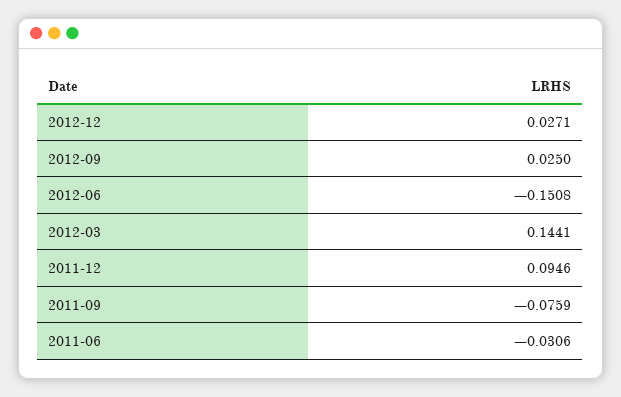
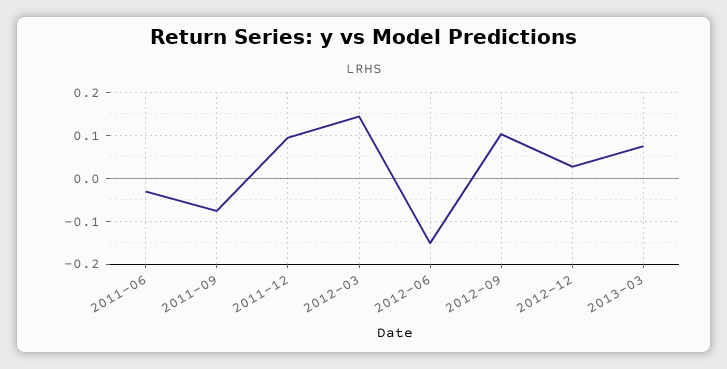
2012-09: 0.025 -> 0.1
2013-03: none -> 0.08

